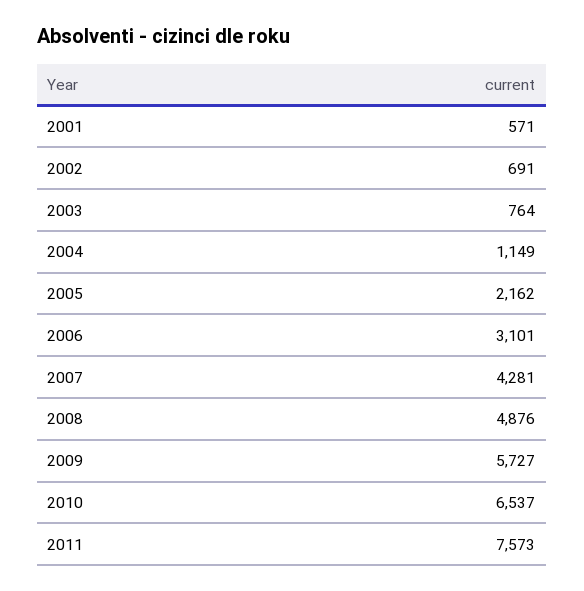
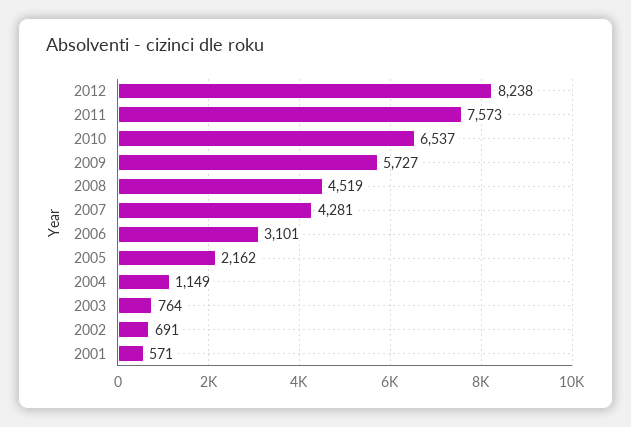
2008: 4876 -> 4519
2012: none -> 8238

